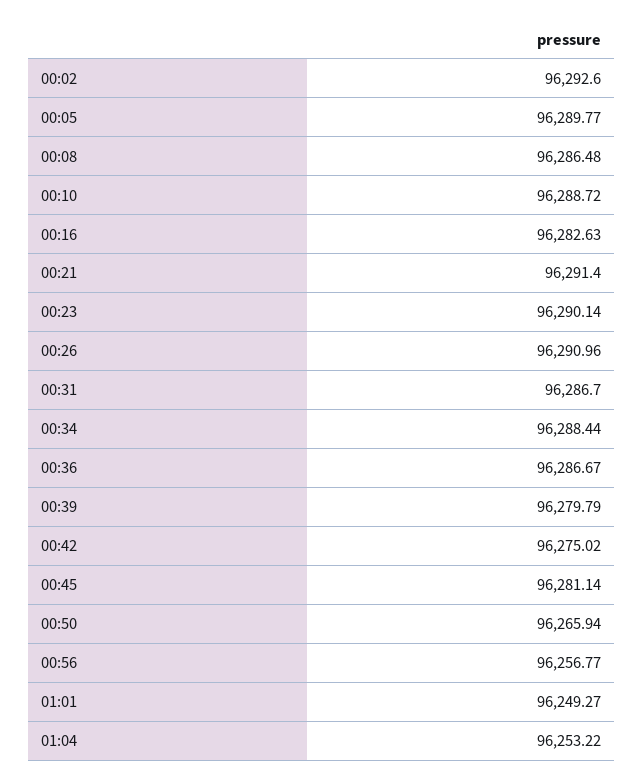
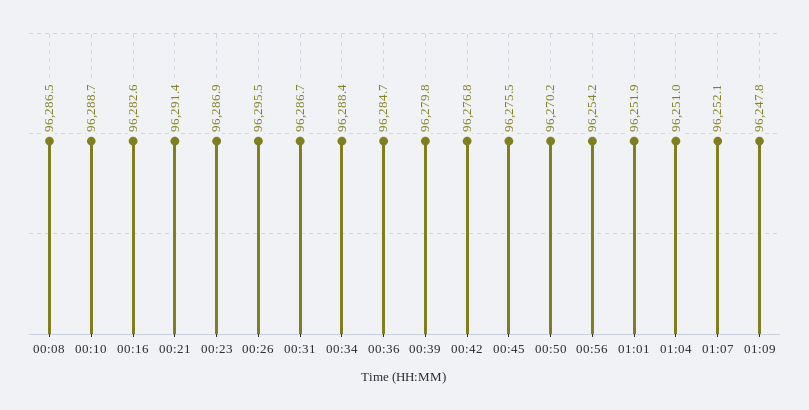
00:02: 96292.6 -> none
00:05: 96289.77 -> none
00:23: 96290.14 -> 96286.9
00:26: 96290.96 -> 96295.5
00:36: 96286.67 -> 96284.7
00:42: 96275.02 -> 96276.8
00:45: 96281.14 -> 96275.5
00:50: 96265.94 -> 96270.2
00:56: 96256.77 -> 96254.2
01:01: 96249.27 -> 96251.9
01:04: 96253.22 -> 96251
01:07: none -> 96252.1
01:09: none -> 96247.8

